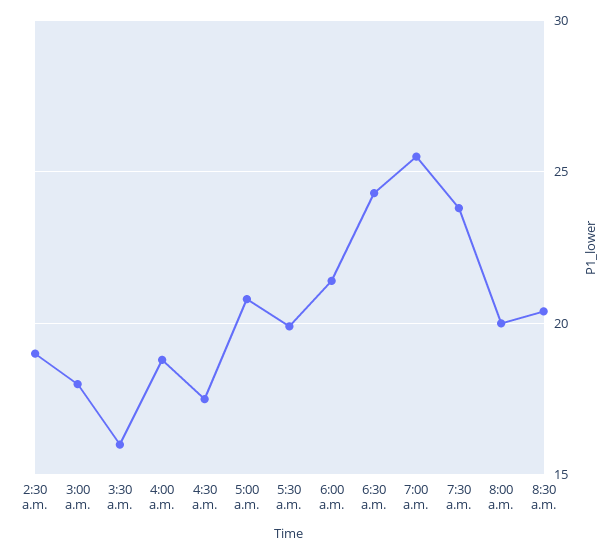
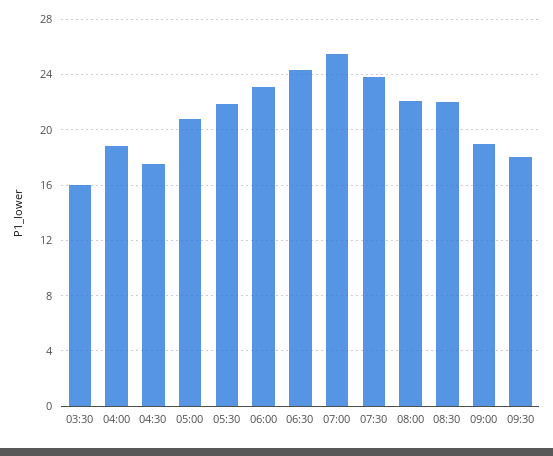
2:30 a.m.: 19 -> none
3:00 a.m.: 18 -> none
5:30 a.m.: 20 -> 22
6:00 a.m.: 21.5 -> 23
8:00 a.m.: 20 -> 22
8:30 a.m.: 20.5 -> 22
09:00: none -> 19
09:30: none -> 18

